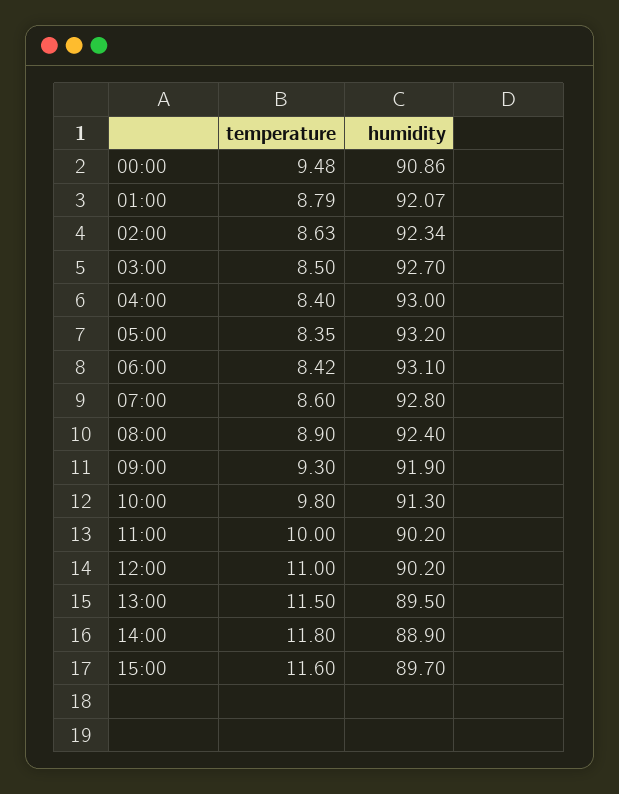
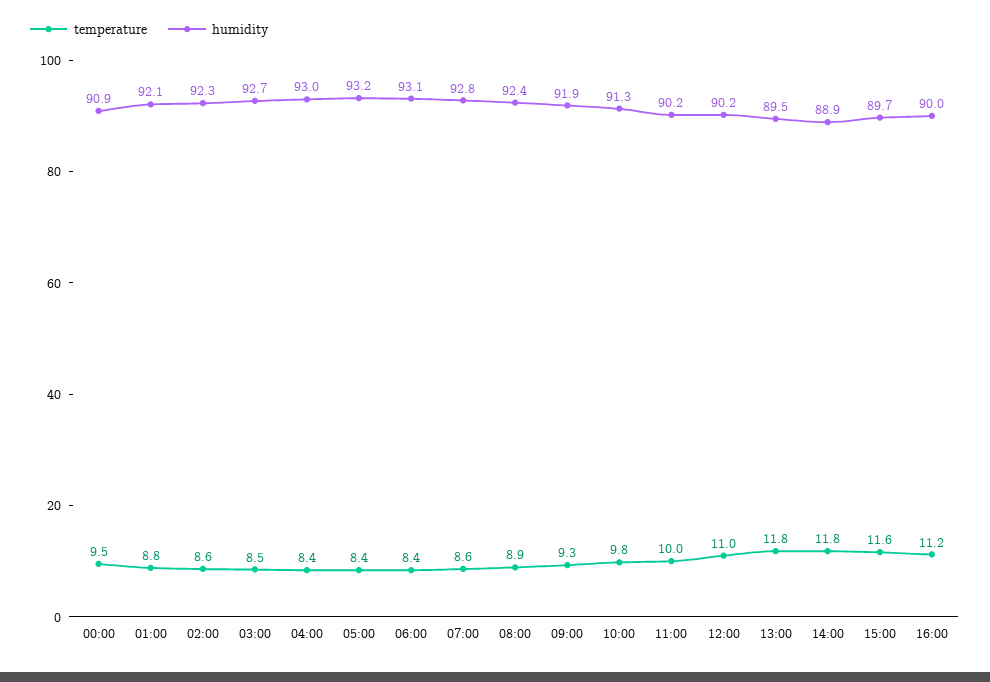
temperature, 13:00: 11.5 -> 11.8
temperature, 16:00: none -> 11.2
humidity, 16:00: none -> 90

